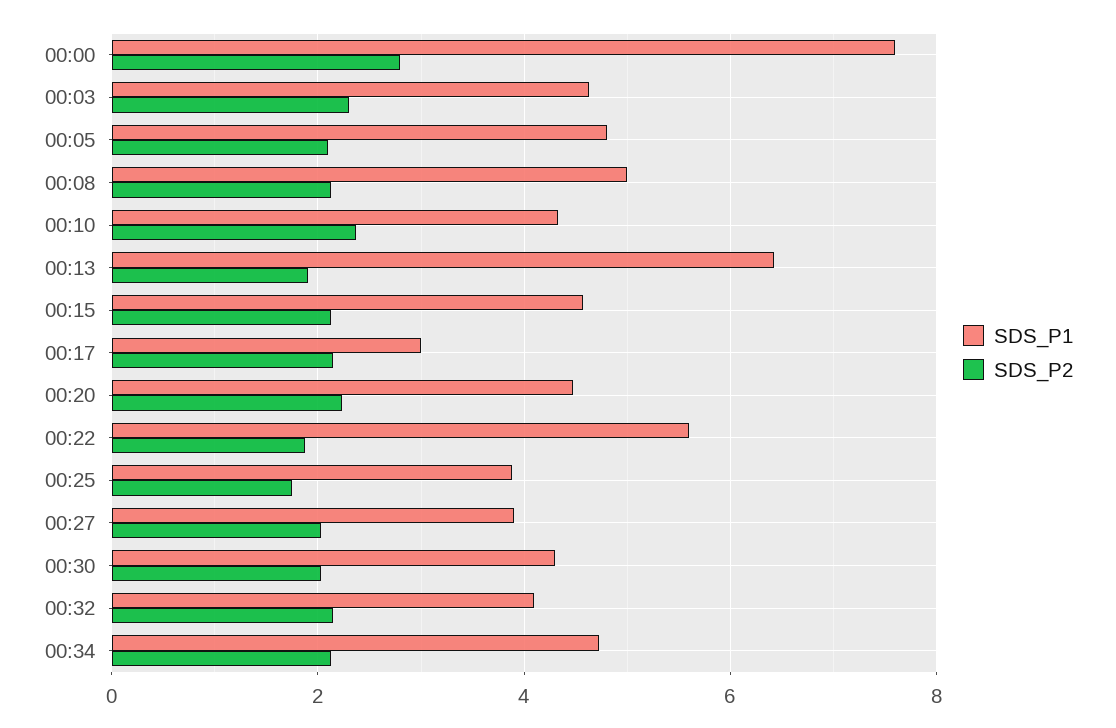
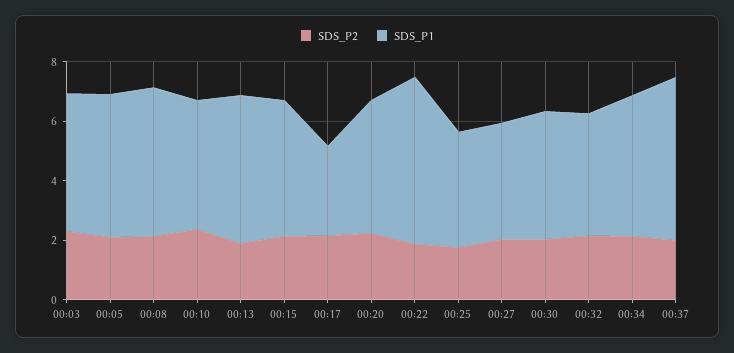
SDS_P1, 00:00: 7.6 -> none
SDS_P2, 00:00: 2.8 -> none
SDS_P1, 00:13: 6.4 -> 5
SDS_P2, 00:37: none -> 2
SDS_P1, 00:37: none -> 5.5

